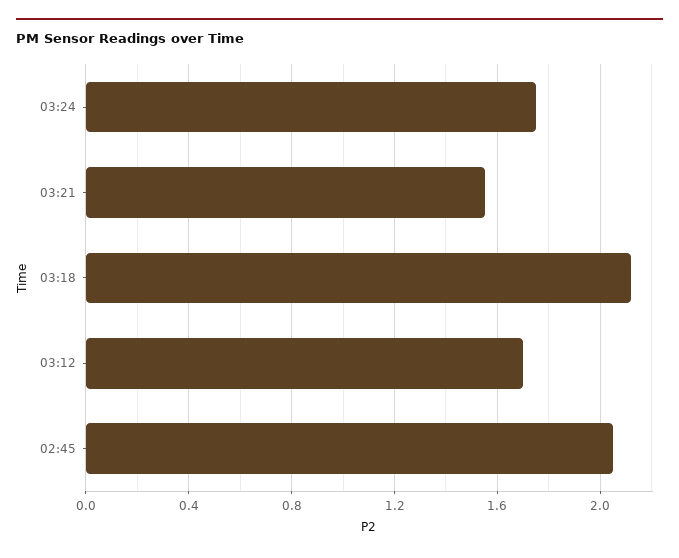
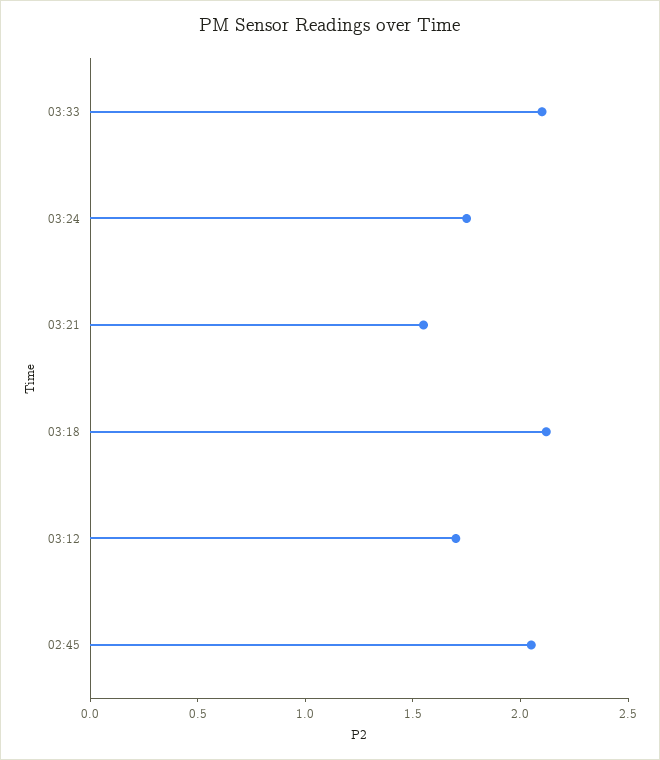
03:33: none -> 2.1

